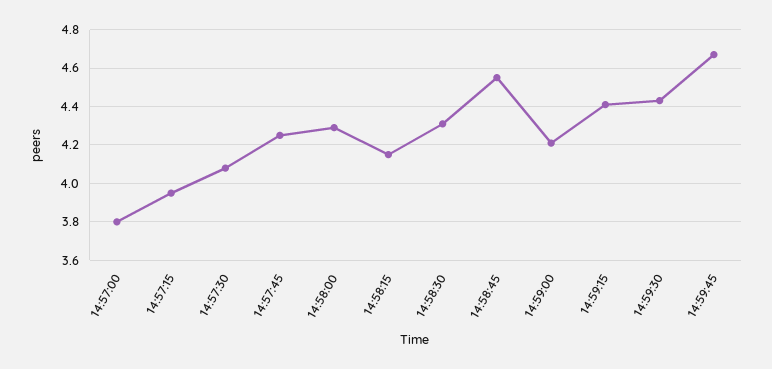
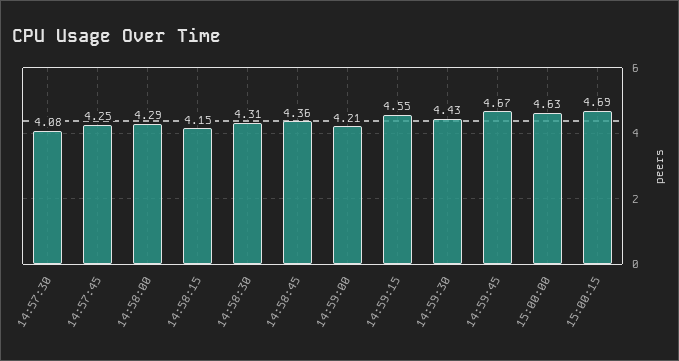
14:57:00: 3.8 -> none
14:57:15: 3.95 -> none
14:58:45: 4.55 -> 4.36
14:59:15: 4.4 -> 4.55
15:00:00: none -> 4.63
15:00:15: none -> 4.69

